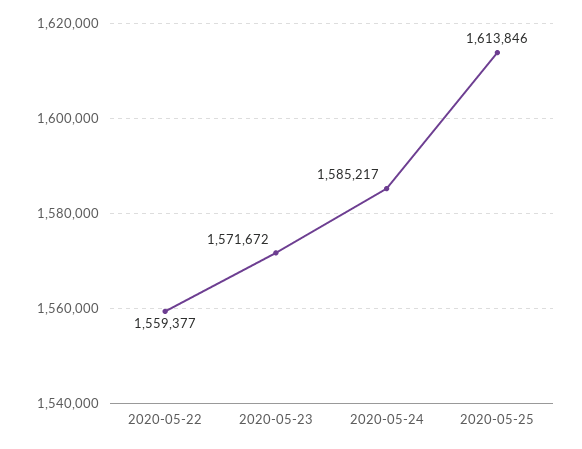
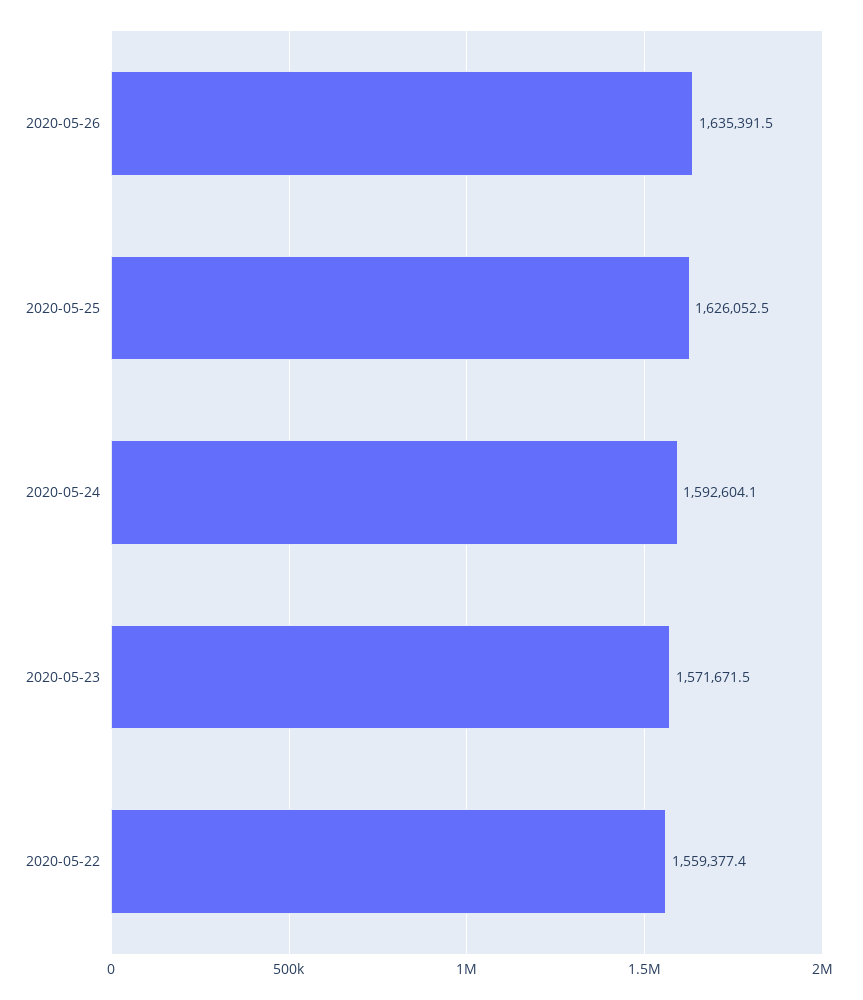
2020-05-24: 1585217 -> 1592604.1
2020-05-25: 1613846 -> 1626052.5
2020-05-26: none -> 1635391.5

